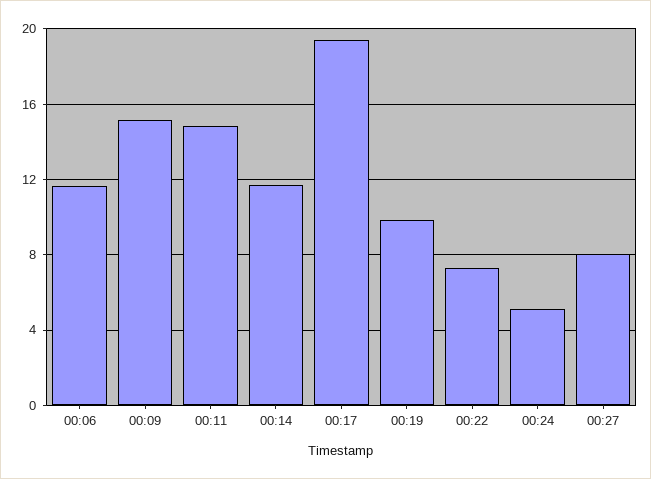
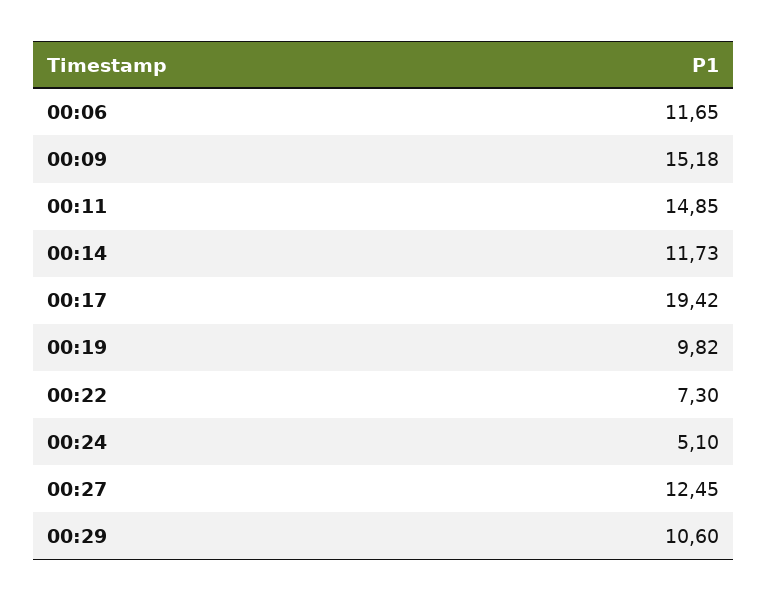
00:27: 8 -> 12.45
00:29: none -> 10.6

